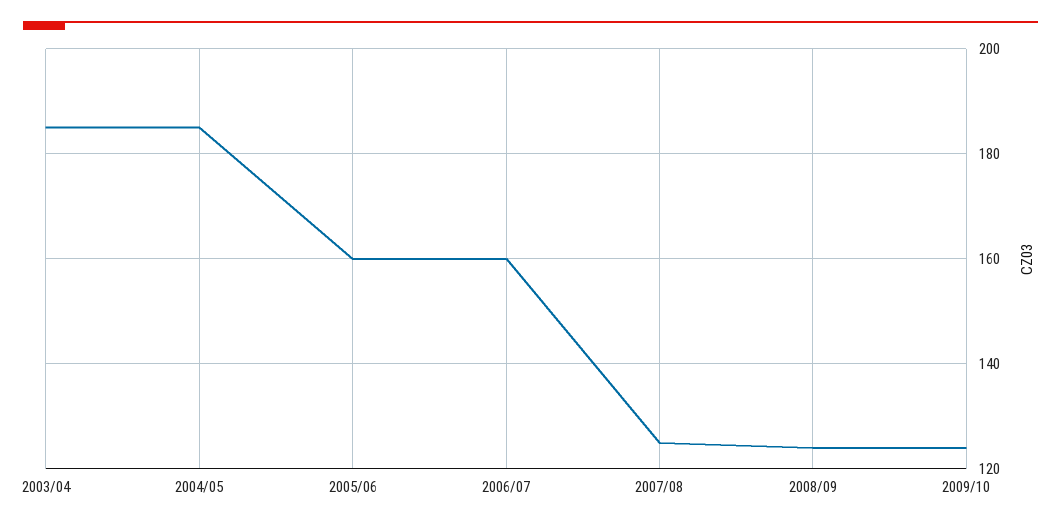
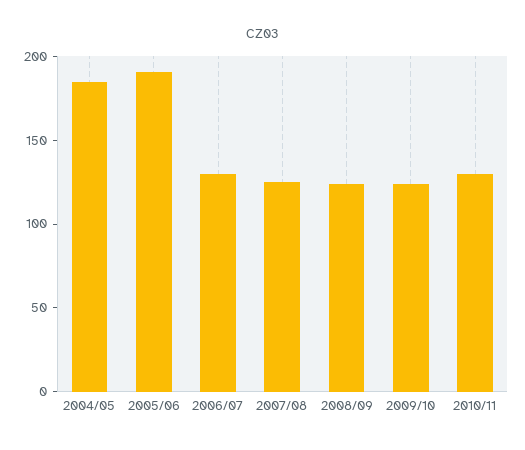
2003/04: 185 -> none
2005/06: 160 -> 190
2006/07: 160 -> 130
2010/11: none -> 130

